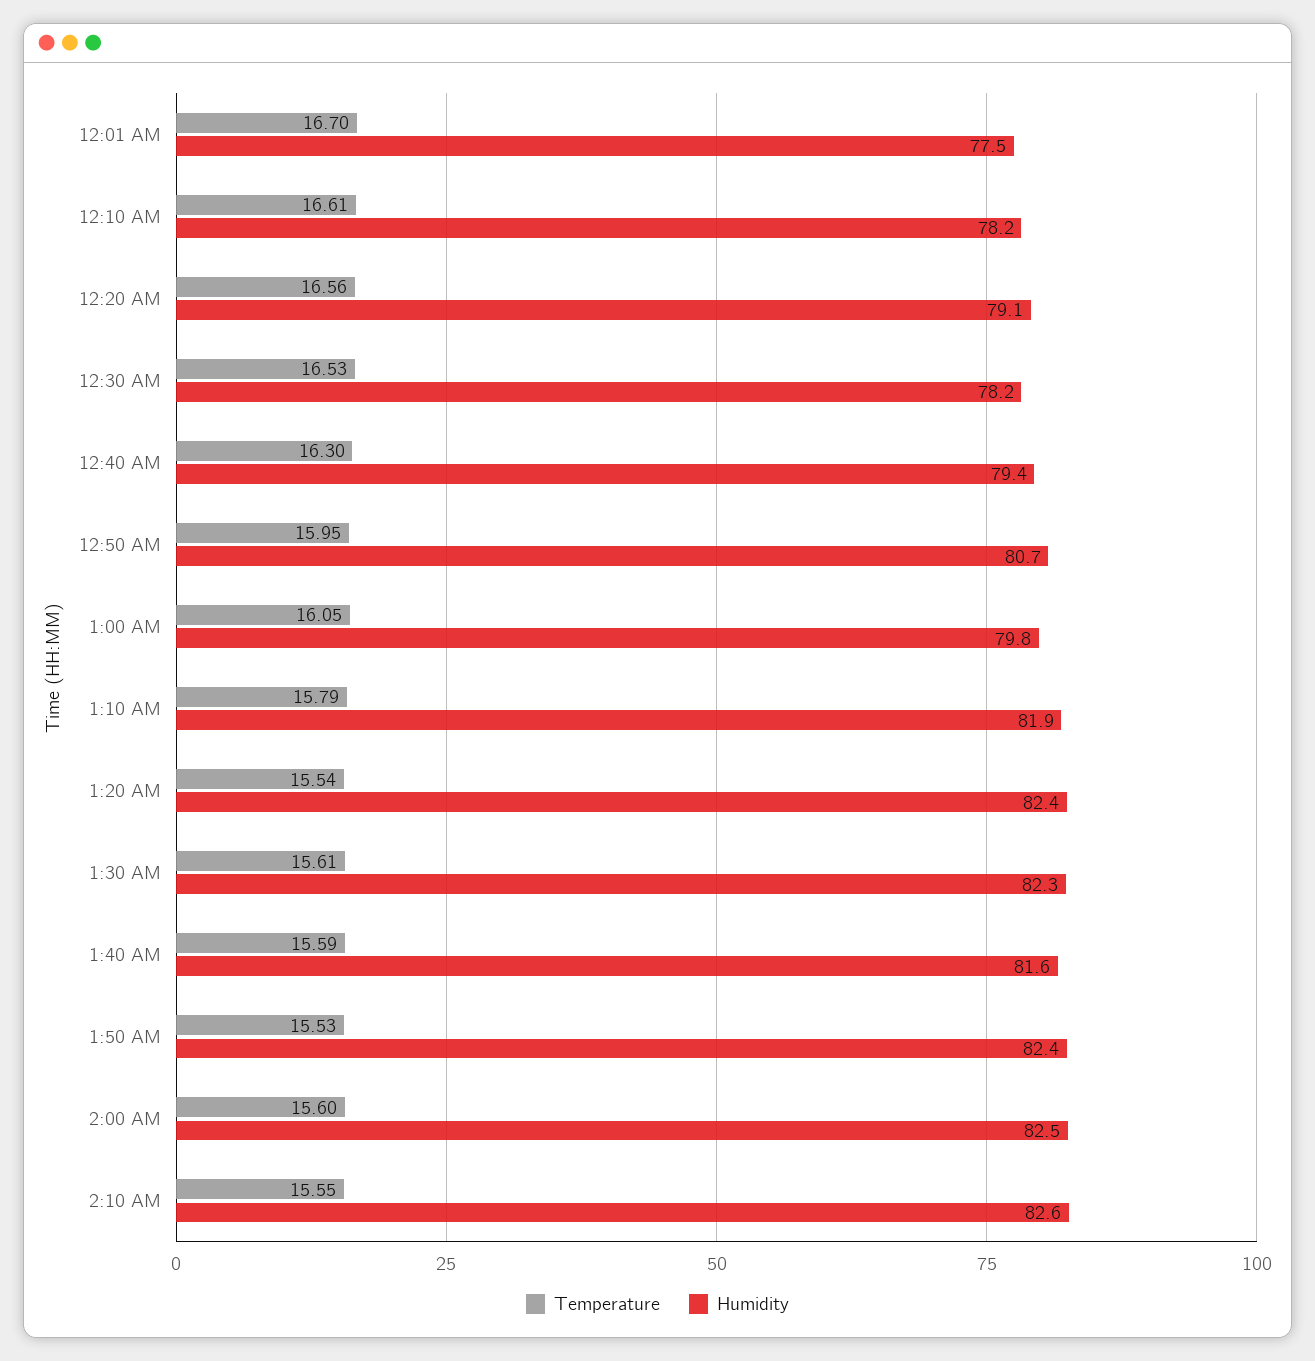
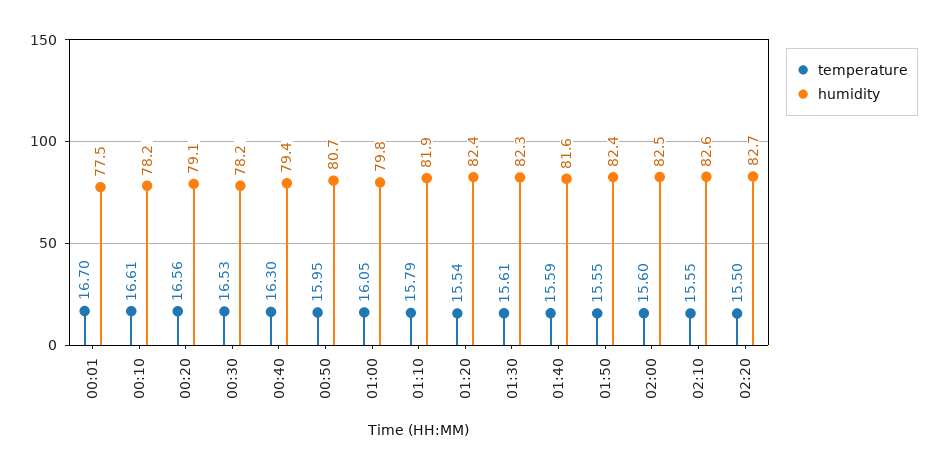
Temperature, 1:50 AM: 15.53 -> 15.55
Temperature, 02:20: none -> 15.5
Humidity, 02:20: none -> 82.7

